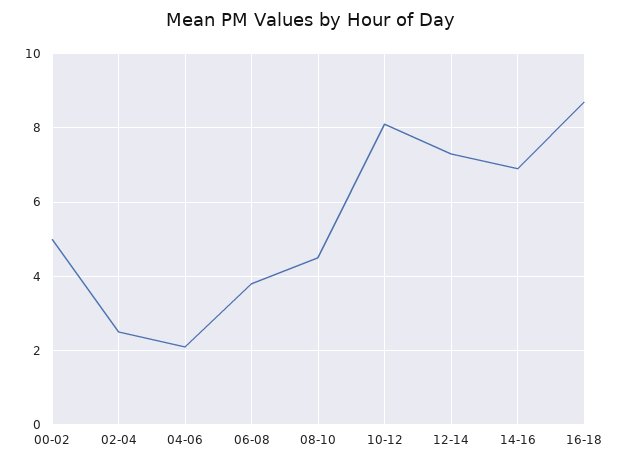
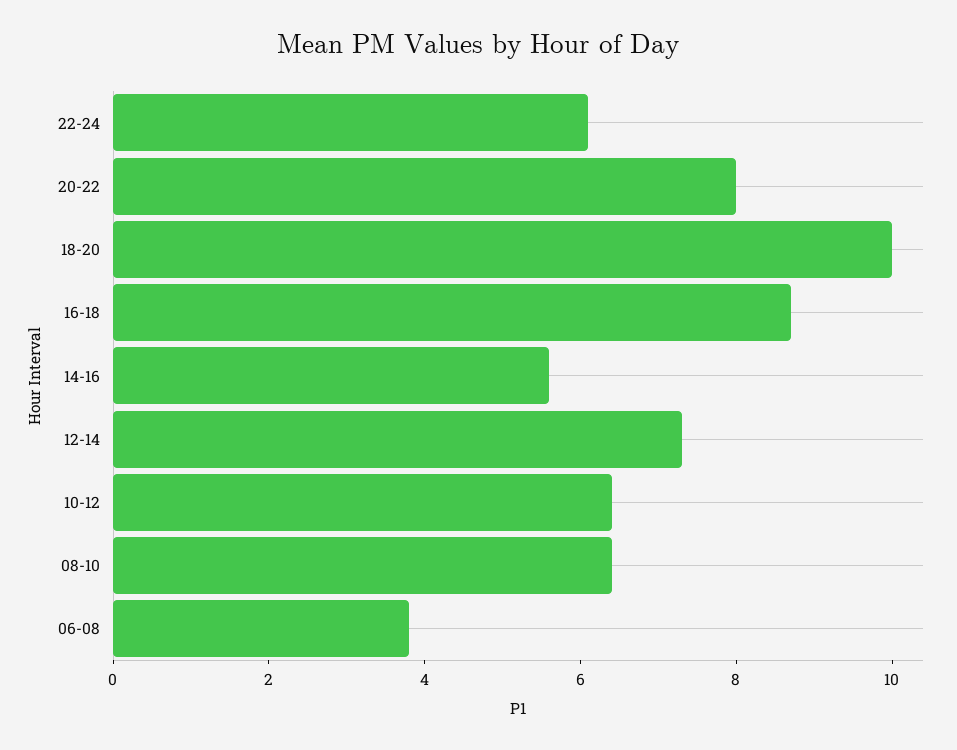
00-02: 5 -> none
02-04: 2.5 -> none
04-06: 2 -> none
08-10: 4.5 -> 6.5
10-12: 8 -> 6.5
14-16: 7 -> 5.5
22-24: none -> 6
20-22: none -> 8
18-20: none -> 10

